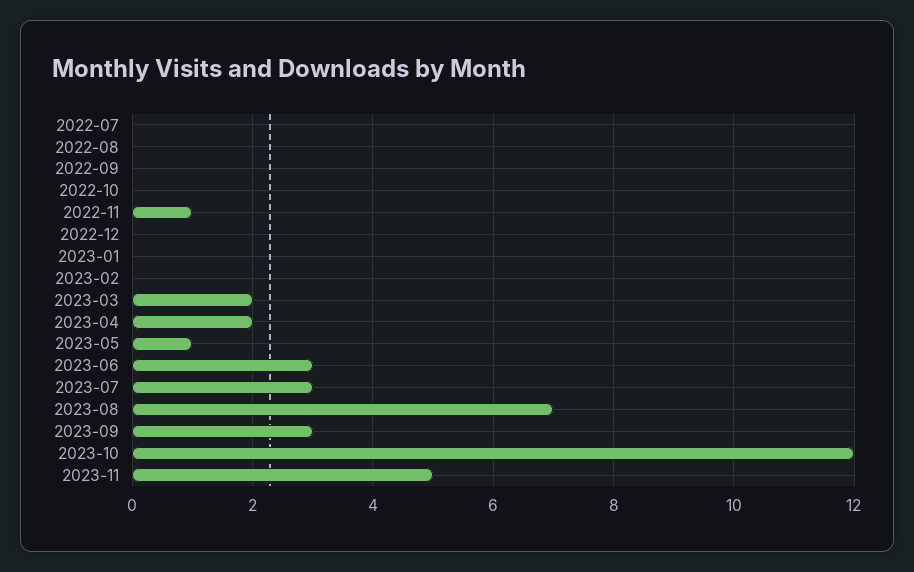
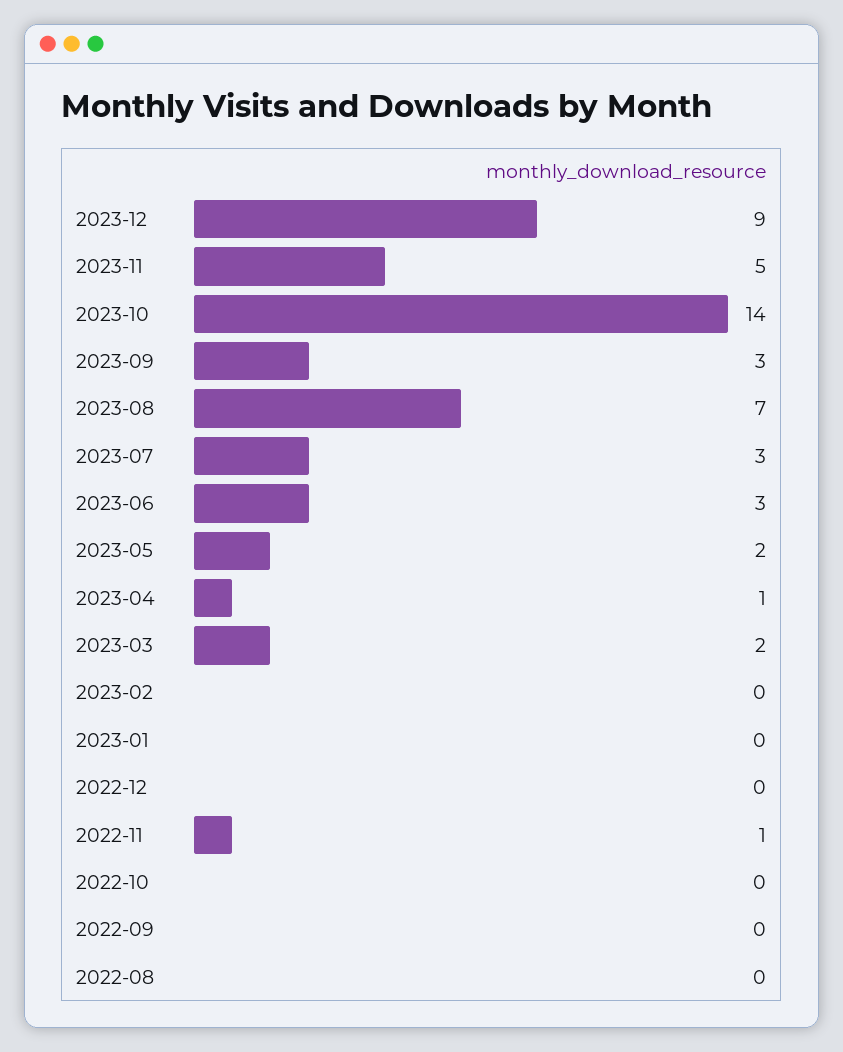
2022-07: 0 -> none
2023-04: 2 -> 1
2023-05: 1 -> 2
2023-10: 12 -> 14
2023-12: none -> 9

